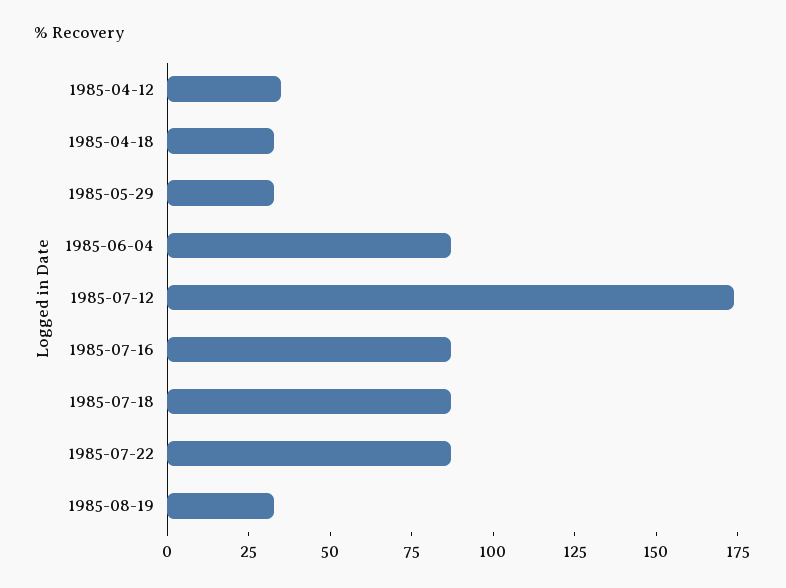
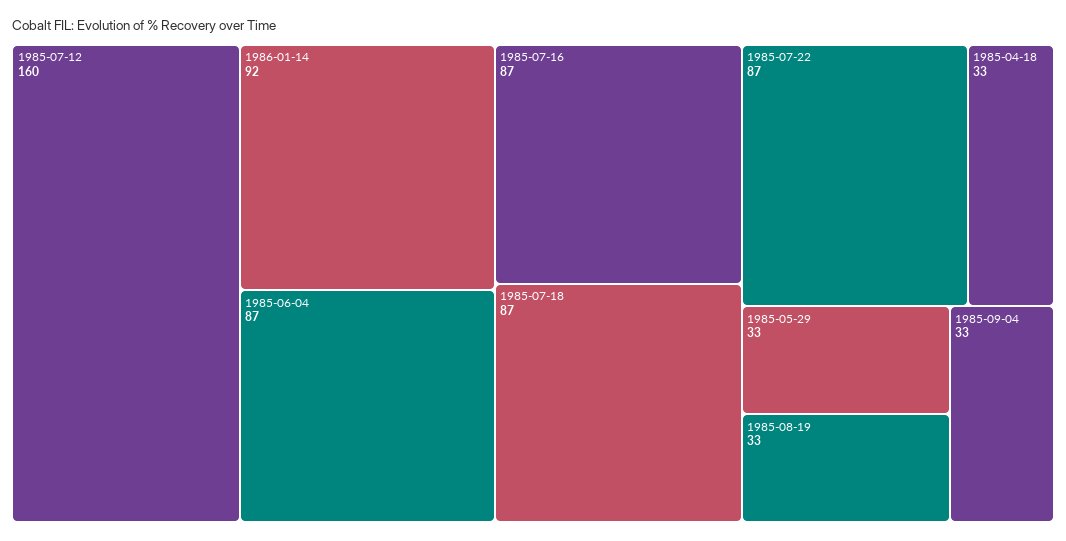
1985-04-12: 35 -> none
1985-07-12: 175 -> 160
1986-01-14: none -> 92
1985-09-04: none -> 33

